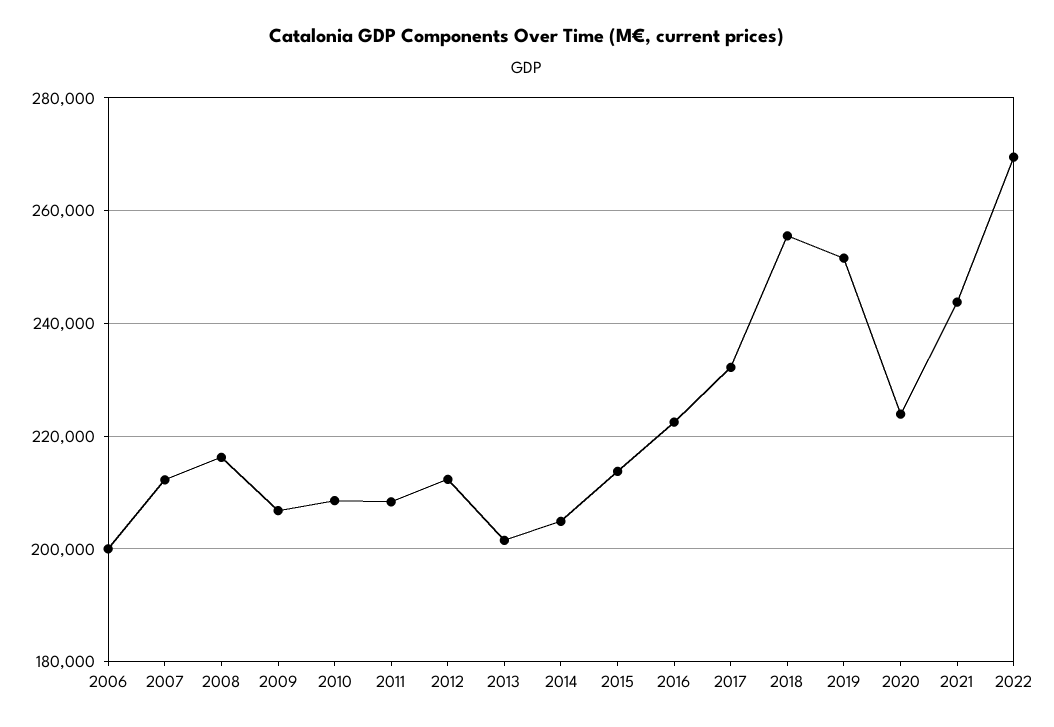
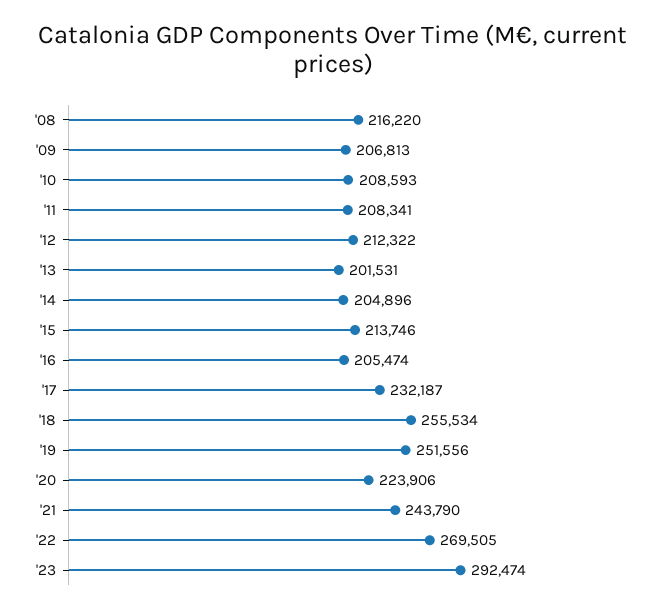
2006: 200000 -> none
2007: 212000 -> none
2016: 222000 -> 205474
'23: none -> 292474

